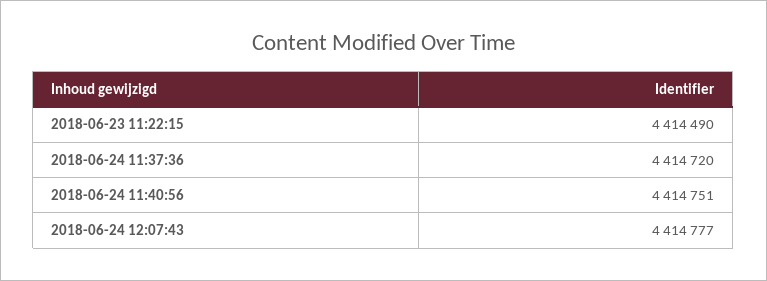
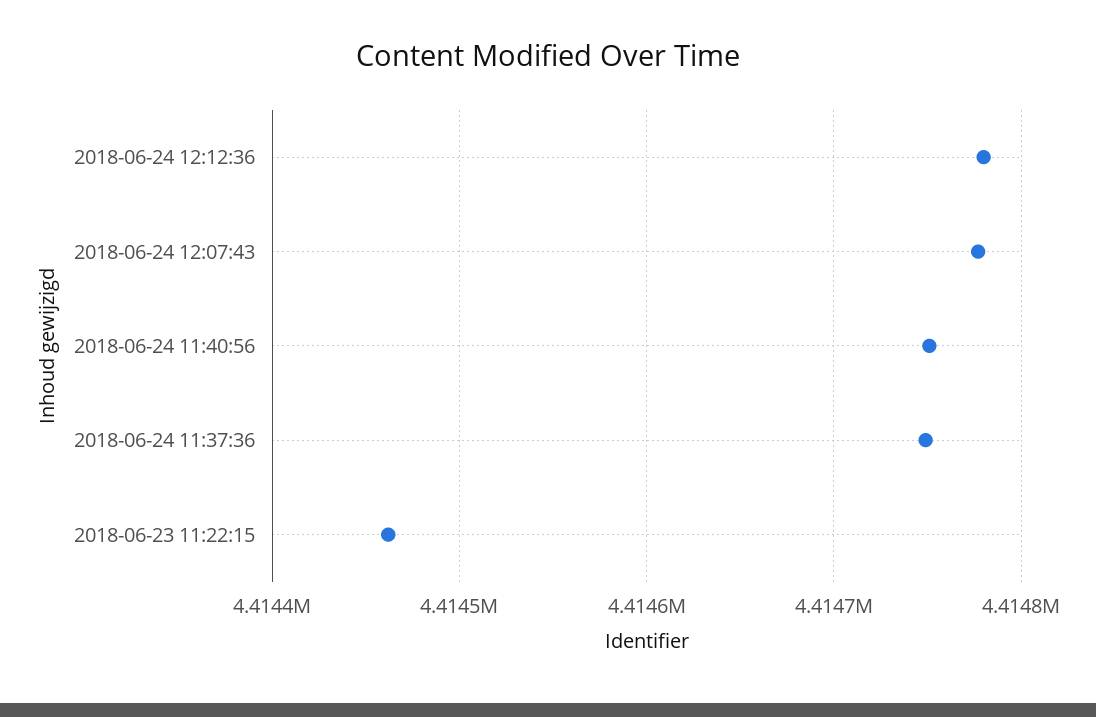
2018-06-23 11:22:15: 4414490 -> 4414460
2018-06-24 11:37:36: 4414720 -> 4414750
2018-06-24 12:12:36: none -> 4414780

